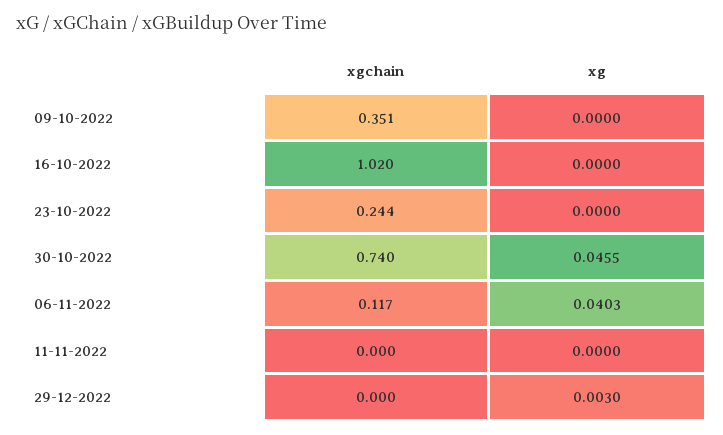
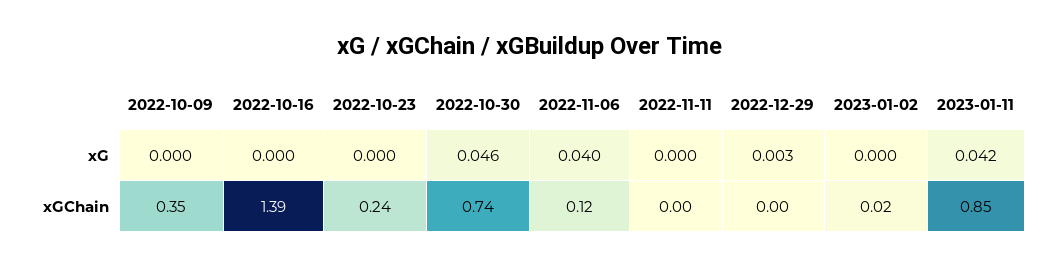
xgchain, 16-10-2022: 1.02 -> 1.39
xg, 2023-01-02: none -> 0
xg, 2023-01-11: none -> 0.042
xgchain, 2023-01-02: none -> 0.02
xgchain, 2023-01-11: none -> 0.85

